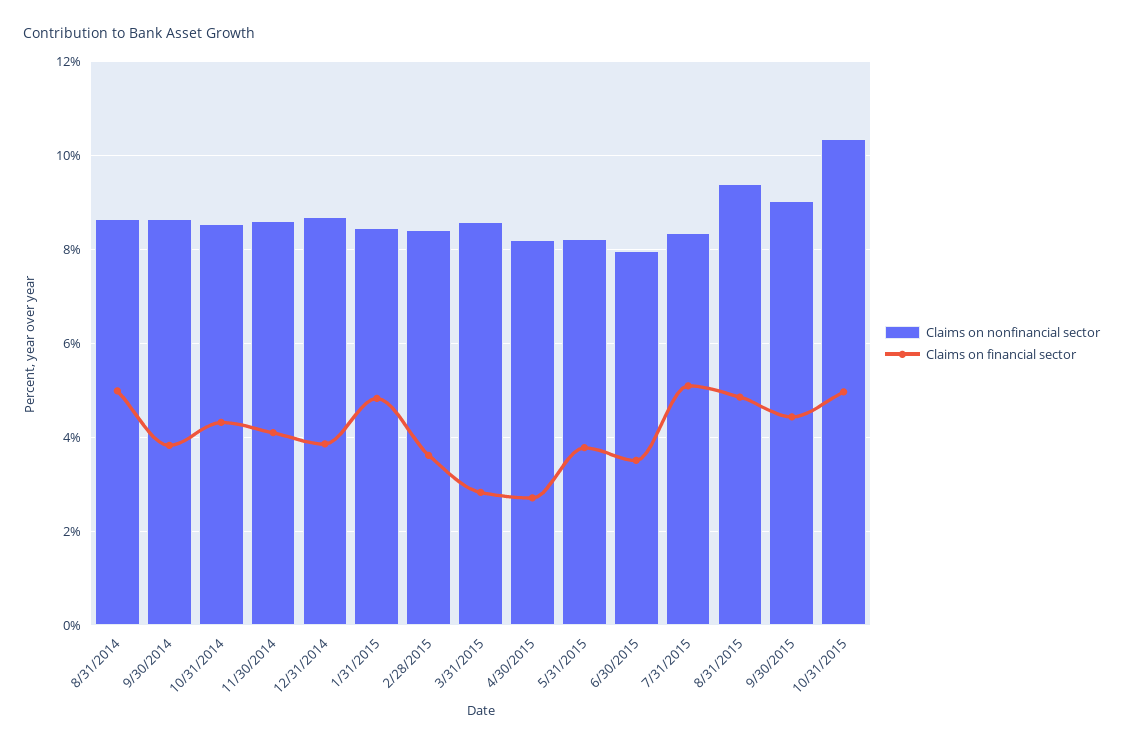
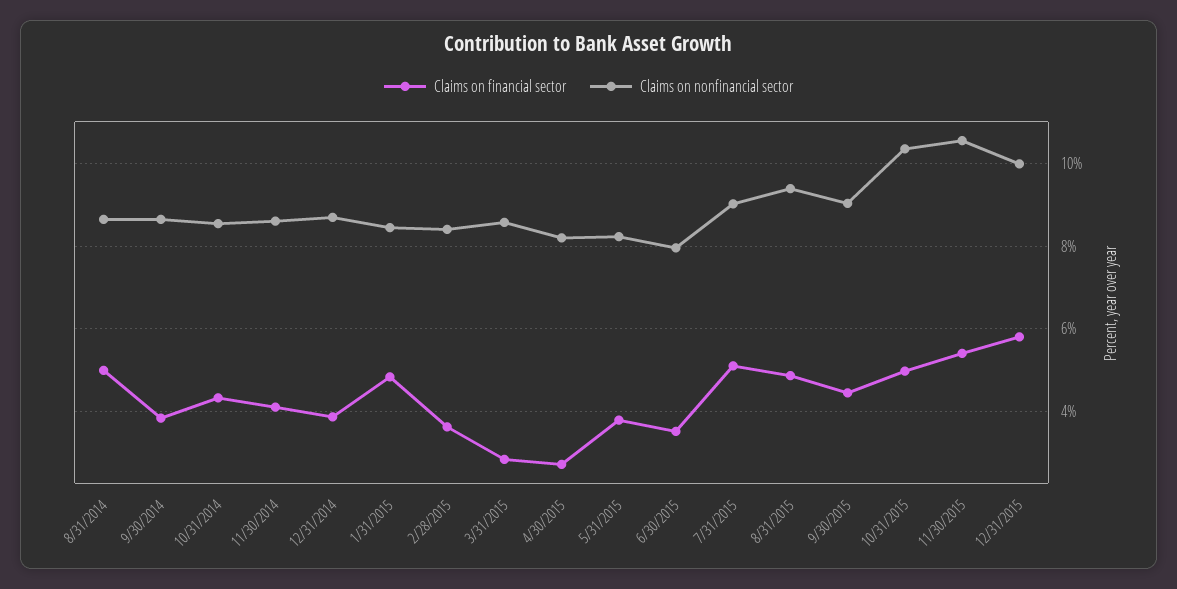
Claims on nonfinancial sector, 7/31/2015: 8.4 -> 9
Claims on financial sector, 11/30/2015: none -> 5.4
Claims on nonfinancial sector, 11/30/2015: none -> 10.6
Claims on financial sector, 12/31/2015: none -> 5.8
Claims on nonfinancial sector, 12/31/2015: none -> 10

